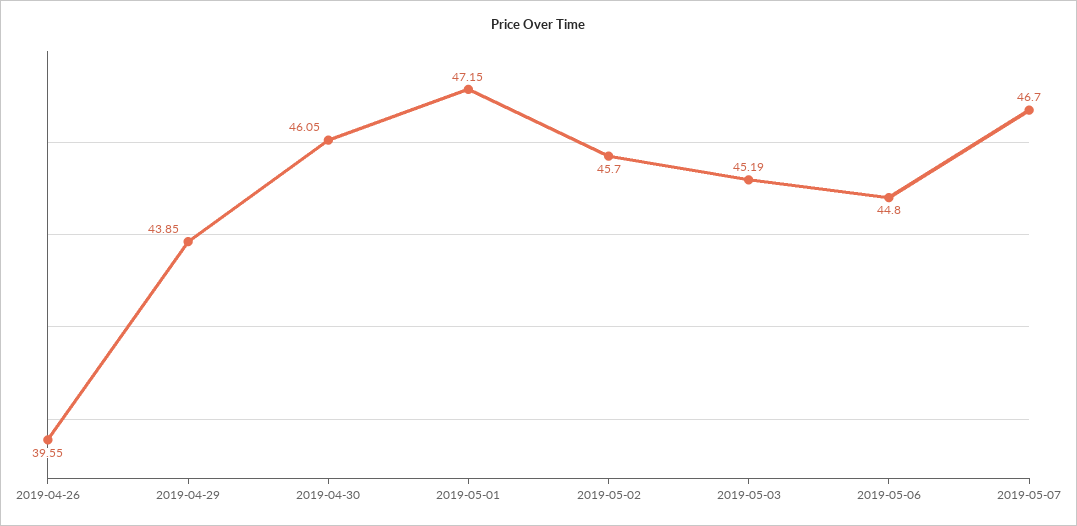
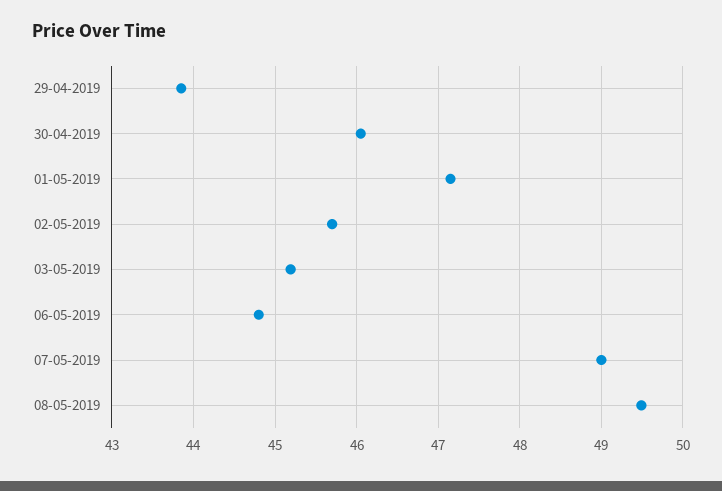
2019-04-26: 39.55 -> none
2019-05-07: 46.7 -> 49
08-05-2019: none -> 49.5

